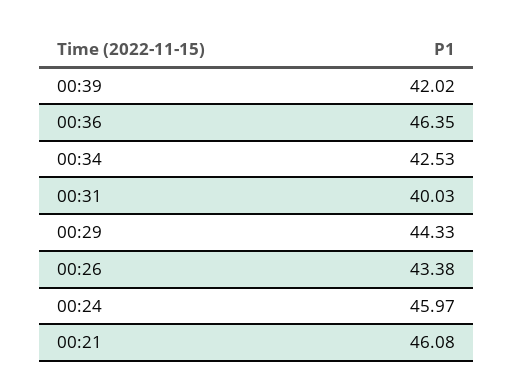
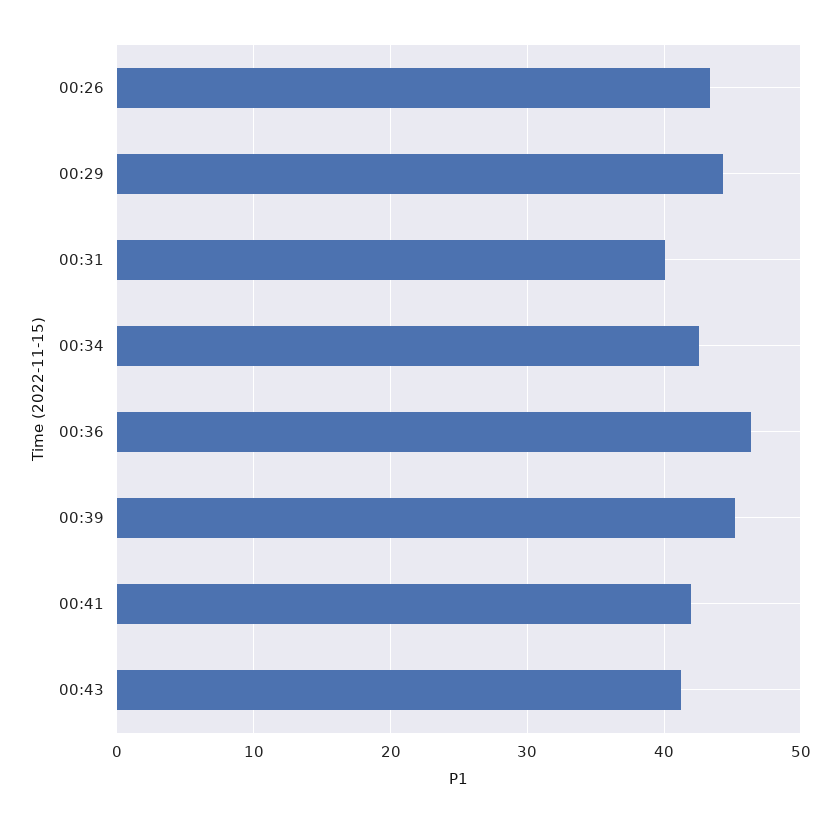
00:39: 42.02 -> 45
00:24: 45.97 -> none
00:21: 46.08 -> none
00:41: none -> 42
00:43: none -> 41

